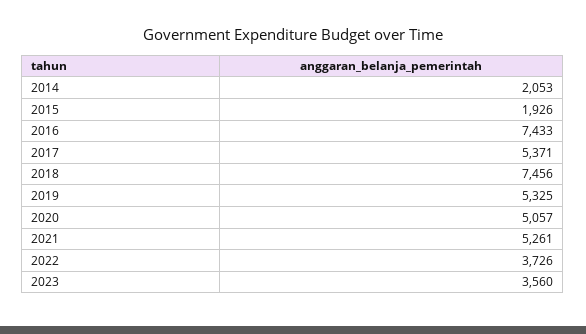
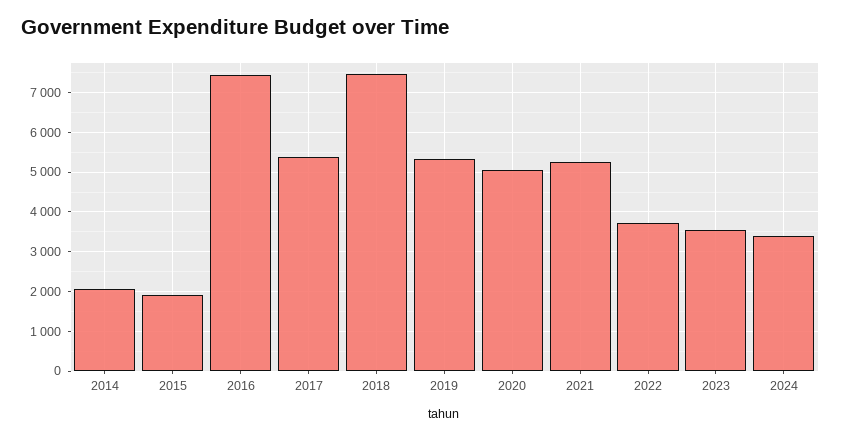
2024: none -> 3400

